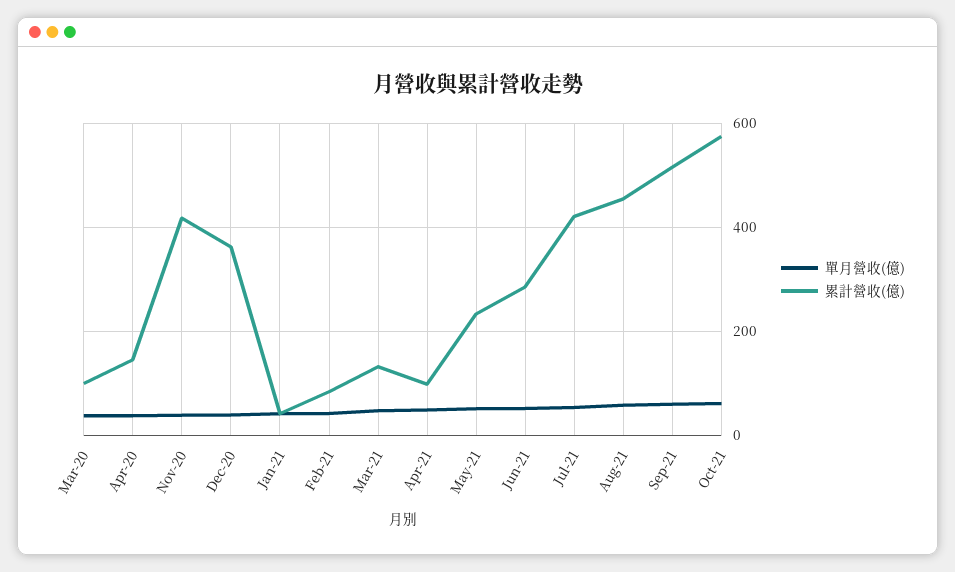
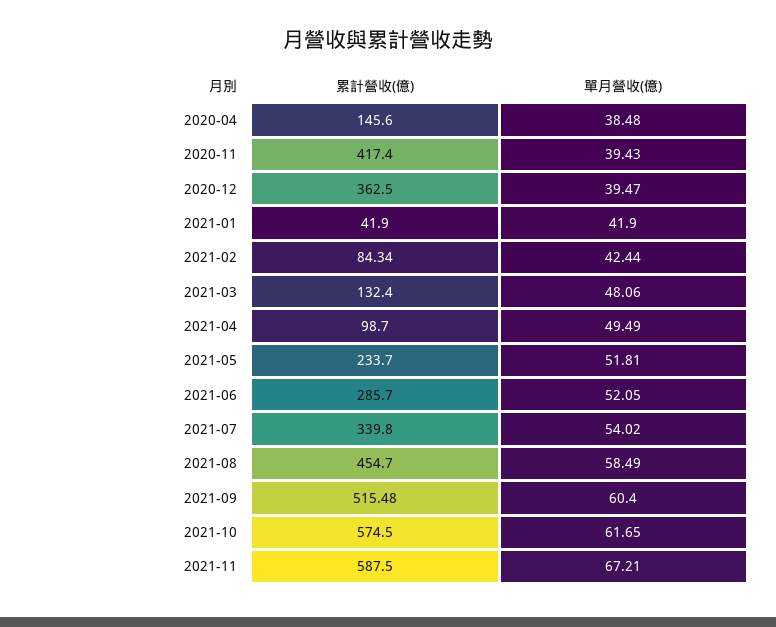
單月營收(億), Mar-20: 40 -> none
累計營收(億), Mar-20: 100 -> none
累計營收(億), Jul-21: 420 -> 339.8
累計營收(億), 2021-11: none -> 587.5
單月營收(億), 2021-11: none -> 67.21

